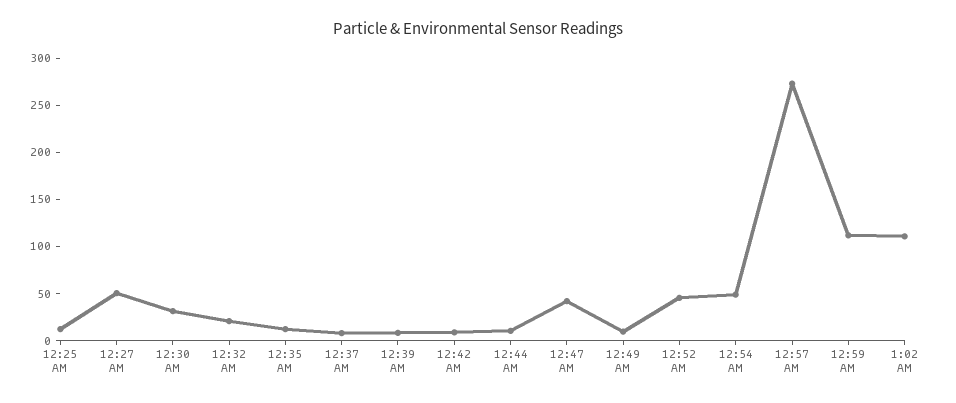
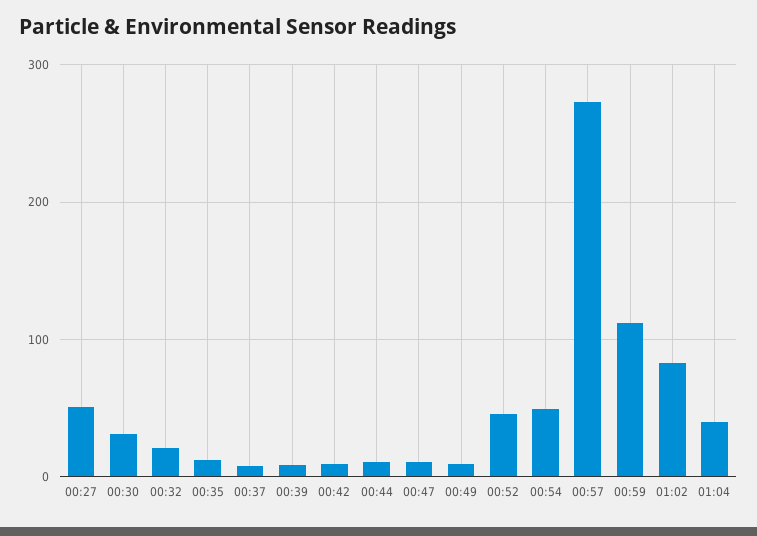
12:25 AM: 10 -> none
12:47 AM: 40 -> 10
1:02 AM: 110 -> 80
01:04: none -> 40

